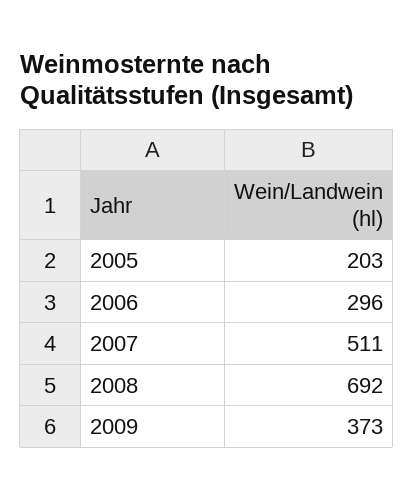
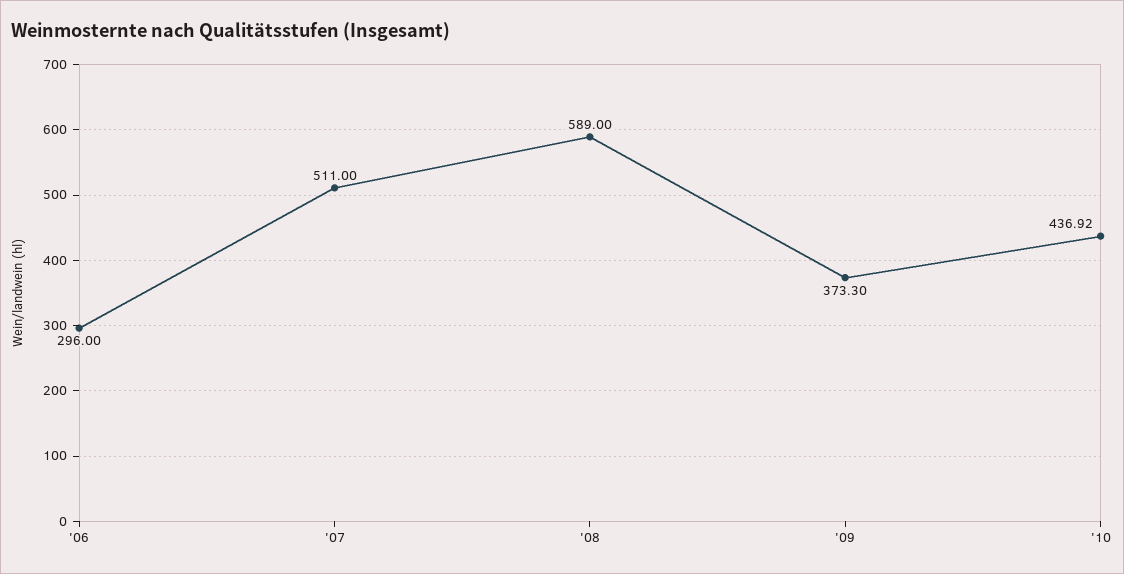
2005: 203 -> none
2008: 692 -> 589
'10: none -> 436.92

